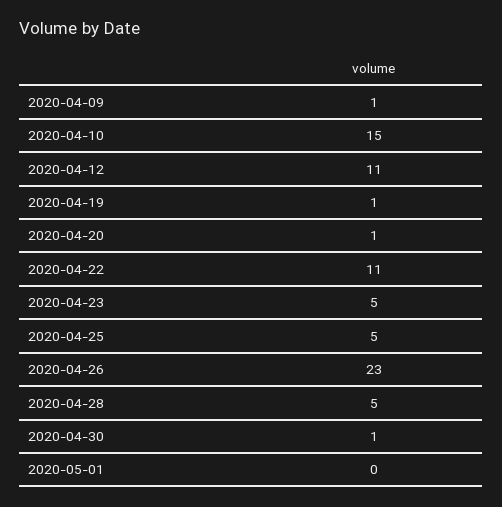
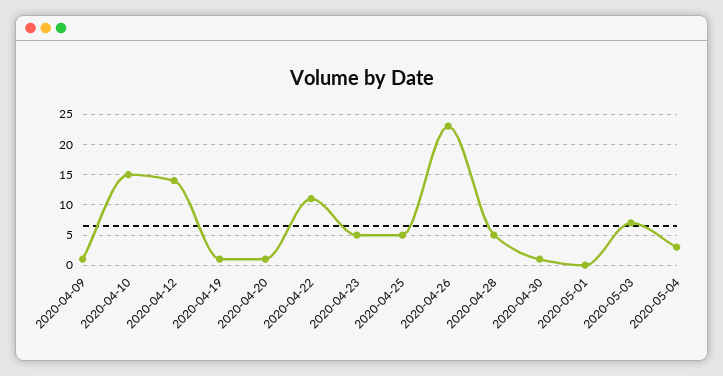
2020-04-12: 11 -> 14
2020-05-03: none -> 7
2020-05-04: none -> 3

